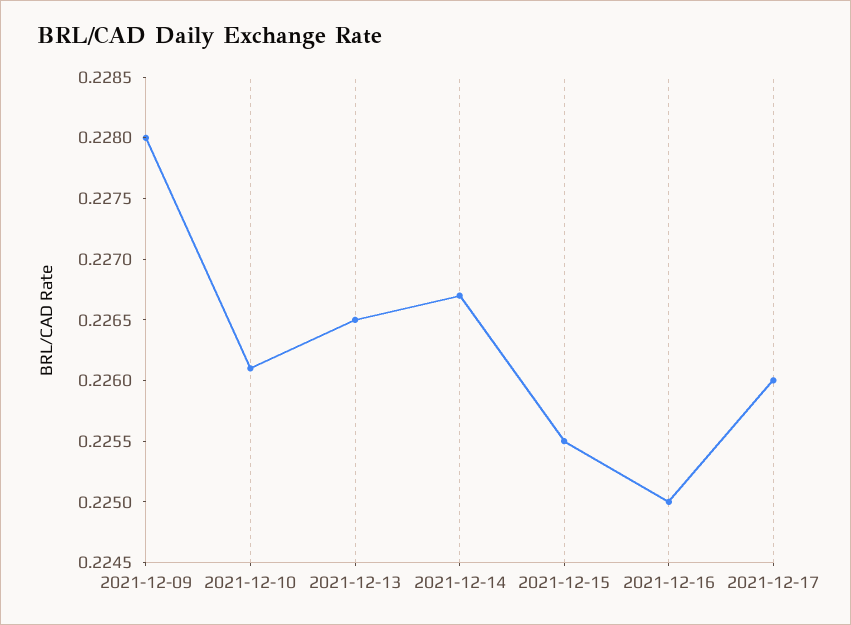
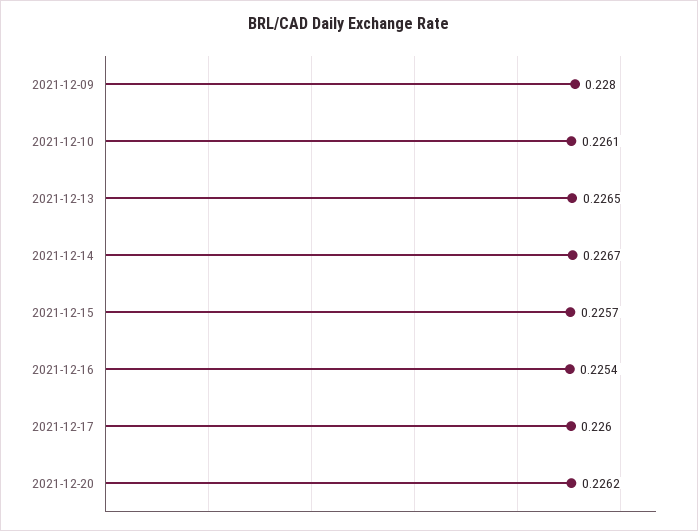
2021-12-15: 0.2255 -> 0.2257
2021-12-16: 0.225 -> 0.2254
2021-12-20: none -> 0.2262

